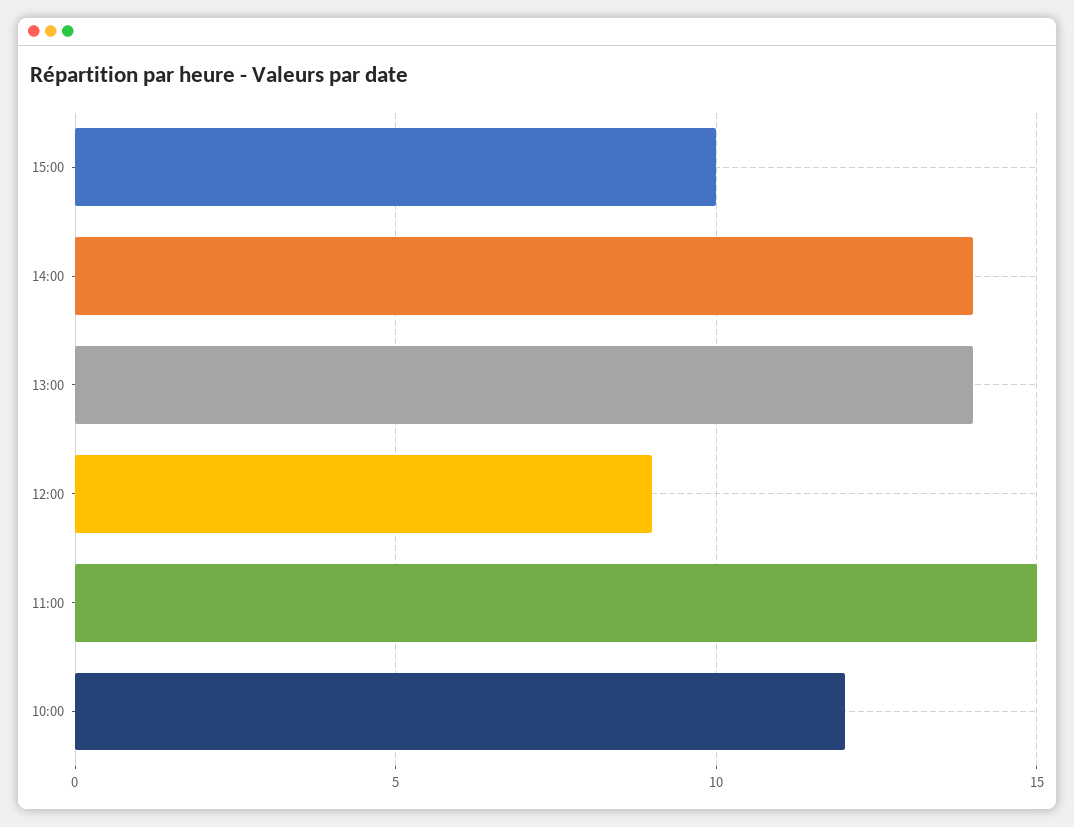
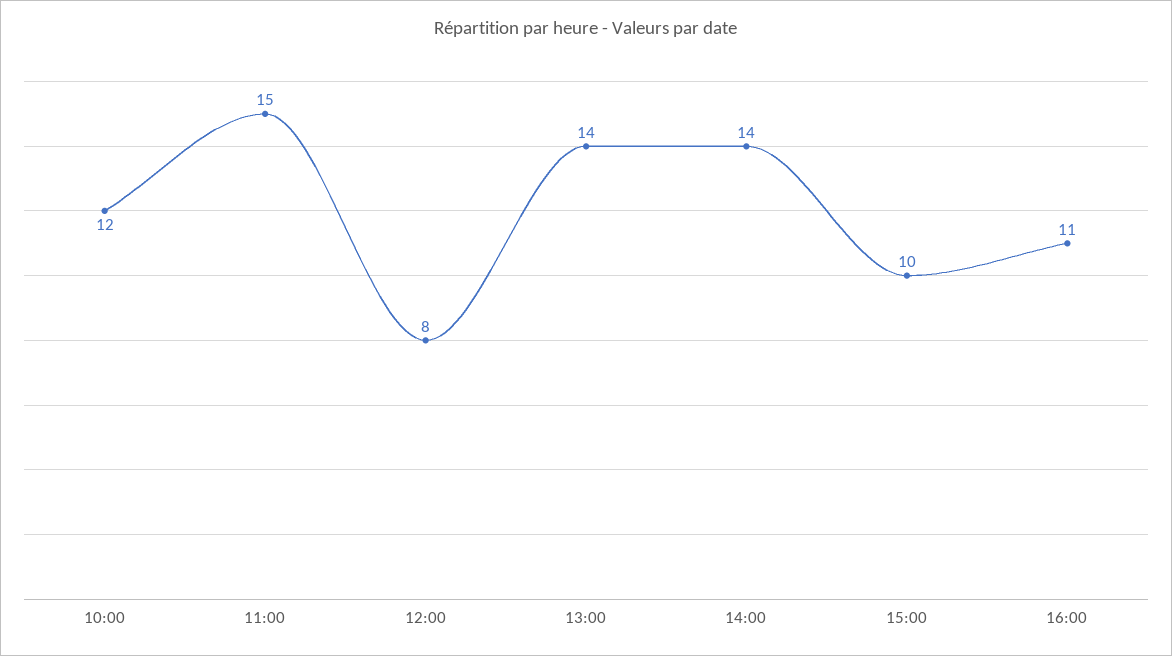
12:00: 9 -> 8
16:00: none -> 11

